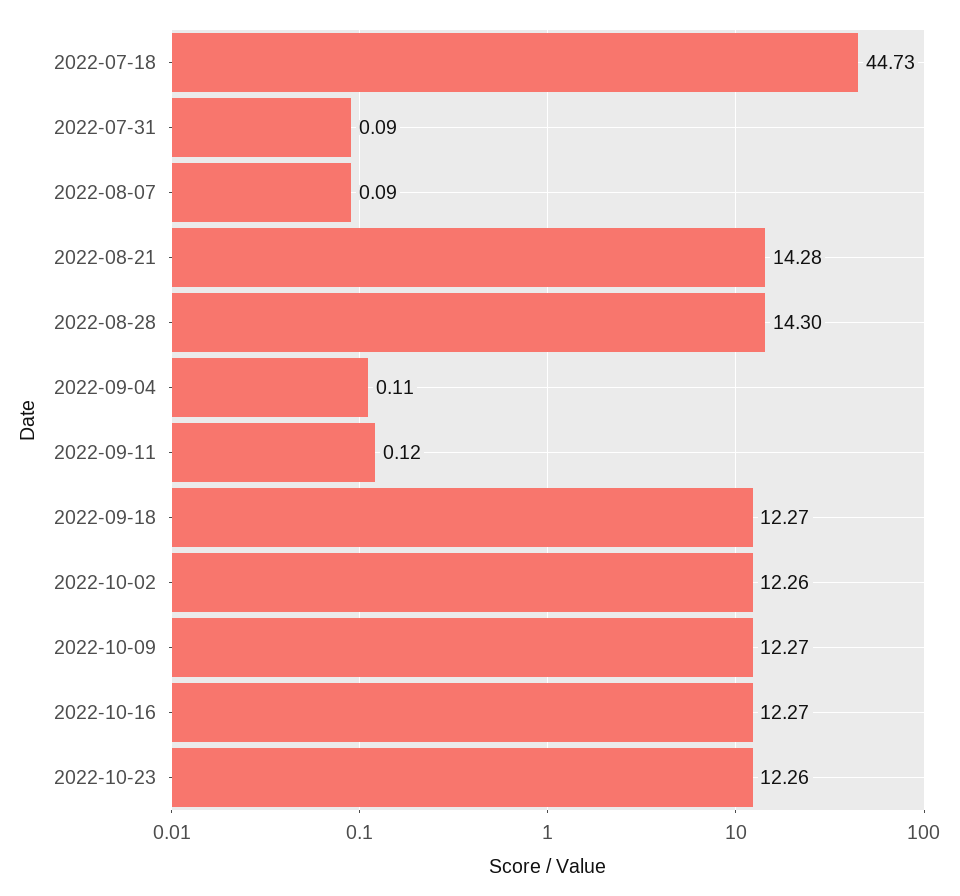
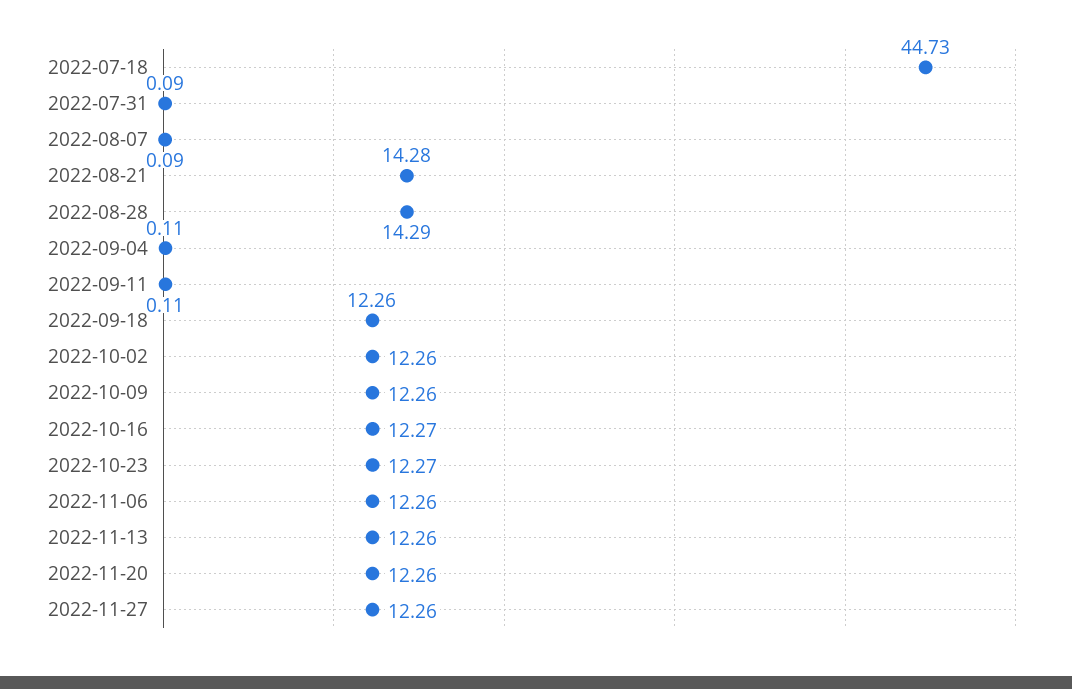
2022-08-28: 14.3 -> 14.29
2022-09-11: 0.12 -> 0.11
2022-09-18: 12.27 -> 12.26
2022-10-09: 12.27 -> 12.26
2022-10-23: 12.26 -> 12.27
2022-11-06: none -> 12.26
2022-11-13: none -> 12.26
2022-11-20: none -> 12.26
2022-11-27: none -> 12.26

